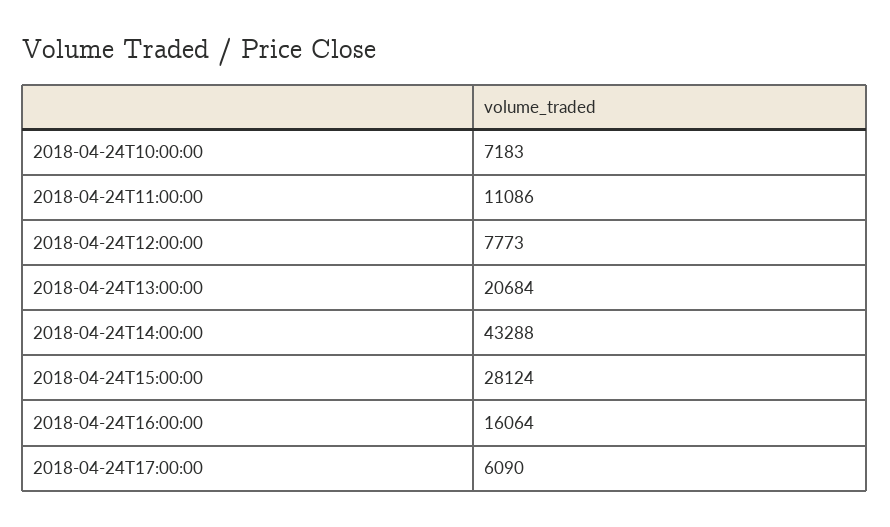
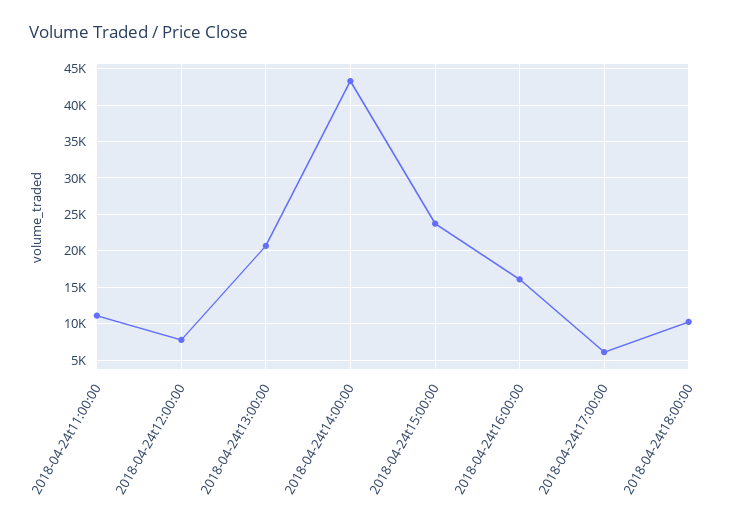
2018-04-24T10:00:00: 7183 -> none
2018-04-24T15:00:00: 28124 -> 24000
2018-04-24t18:00:00: none -> 10000

